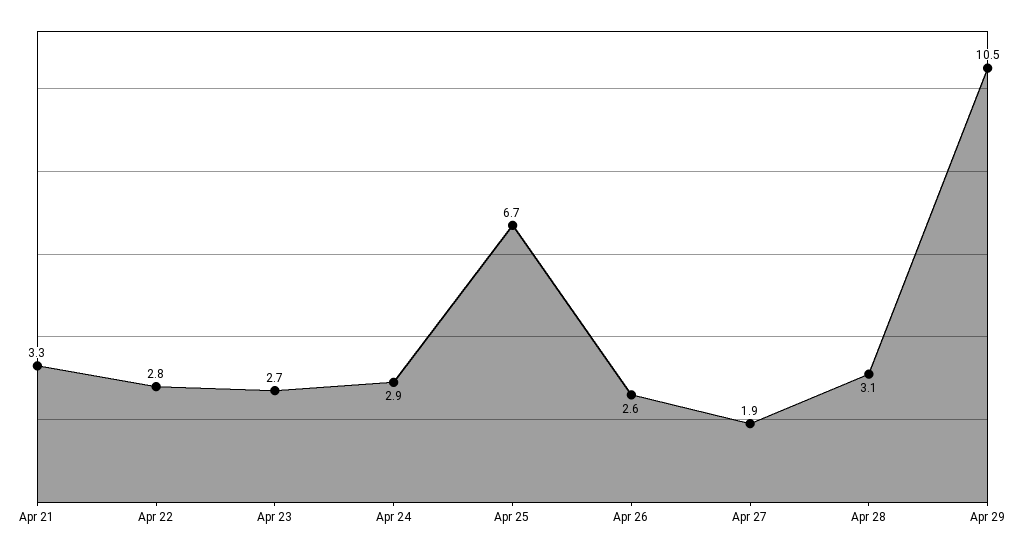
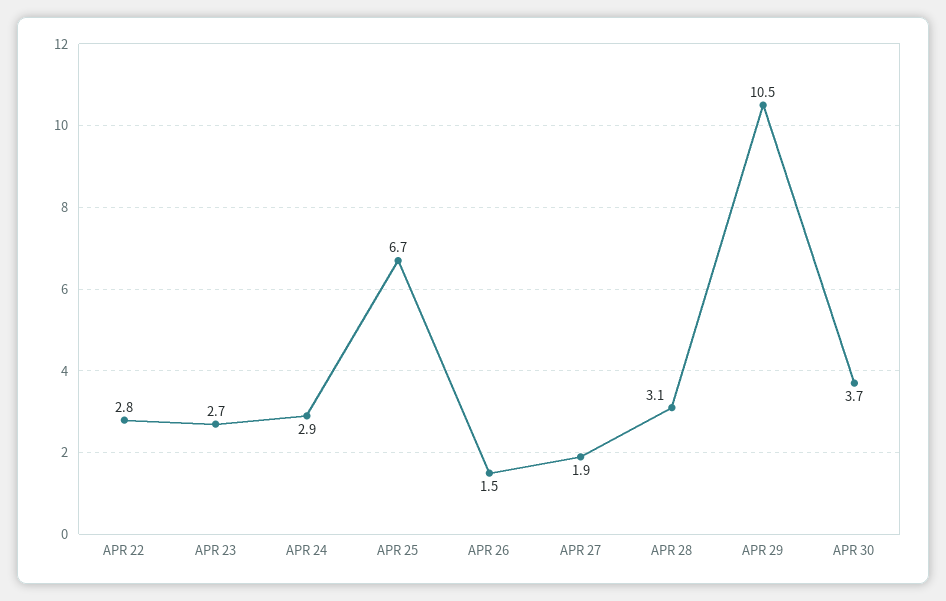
Apr 21: 3.3 -> none
Apr 26: 2.6 -> 1.5
APR 30: none -> 3.7

